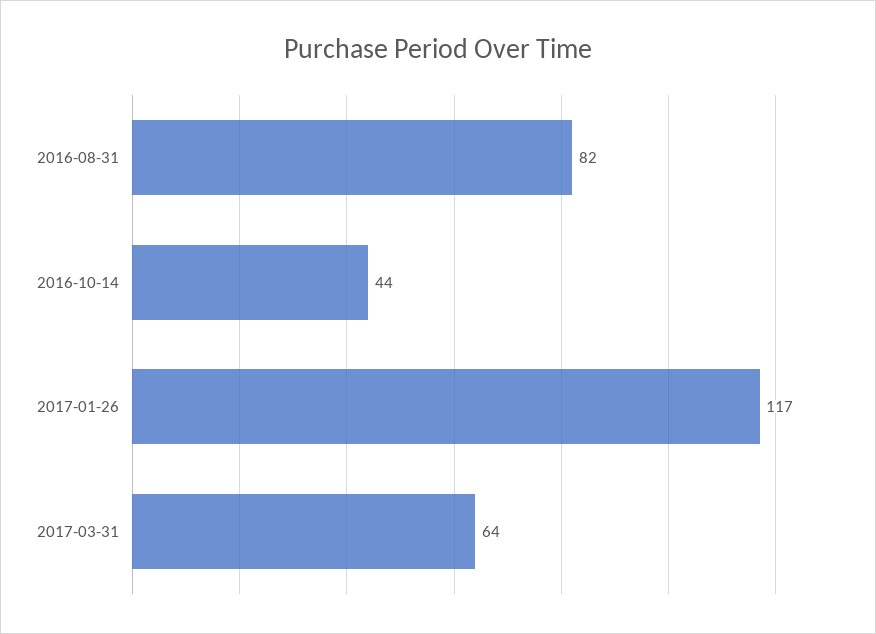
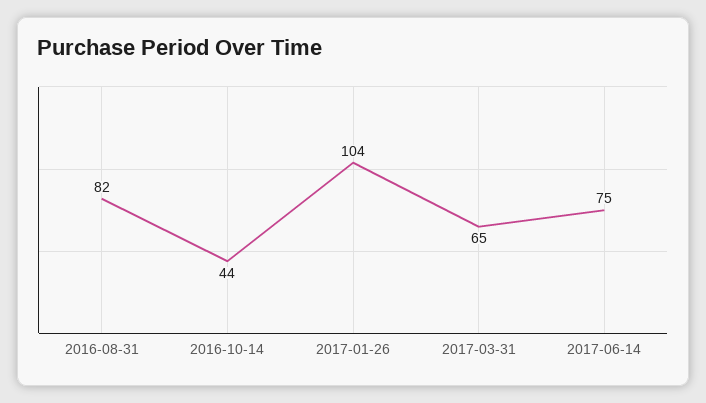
2017-01-26: 117 -> 104
2017-03-31: 64 -> 65
2017-06-14: none -> 75

